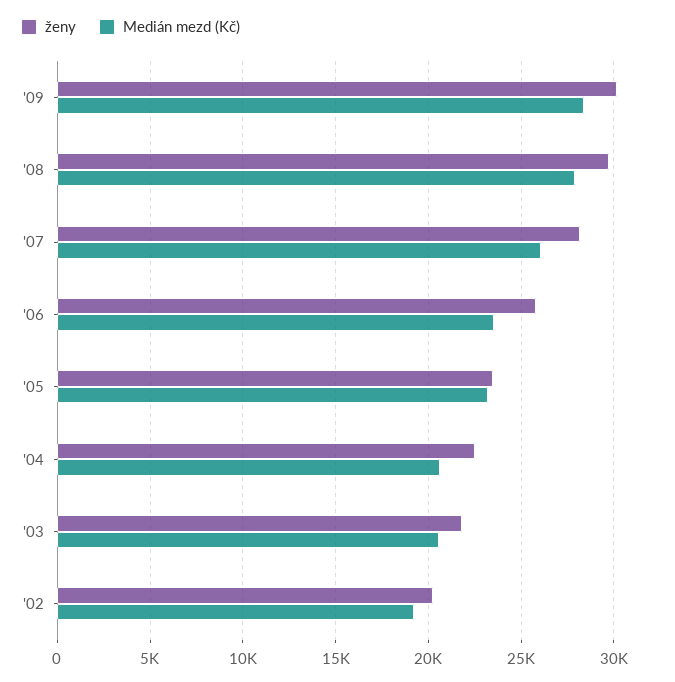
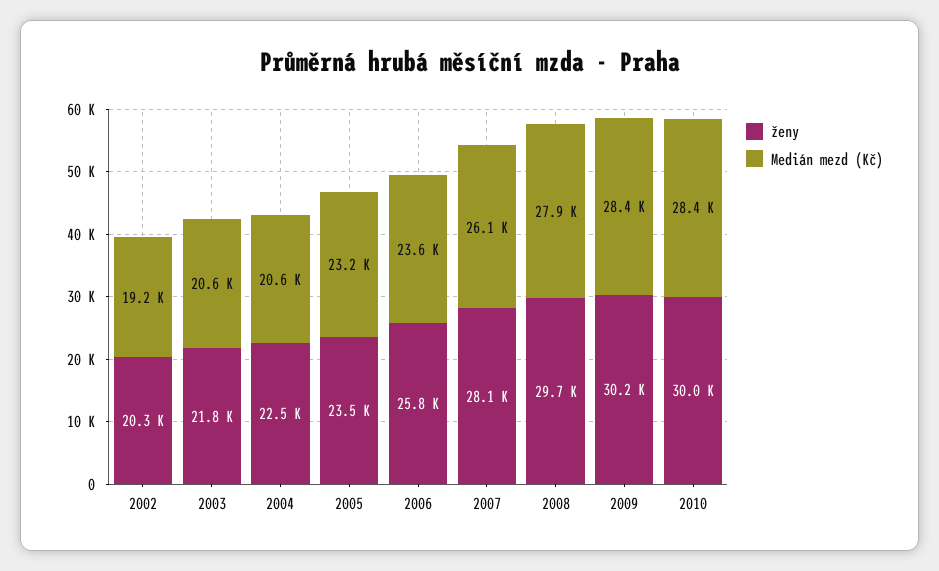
ženy, 2010: none -> 30000
Medián mezd (Kč), 2010: none -> 28400

